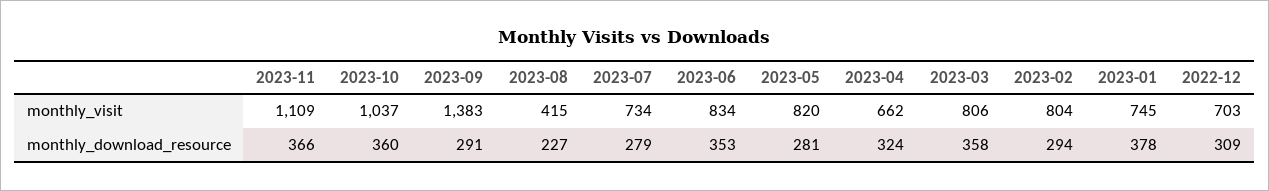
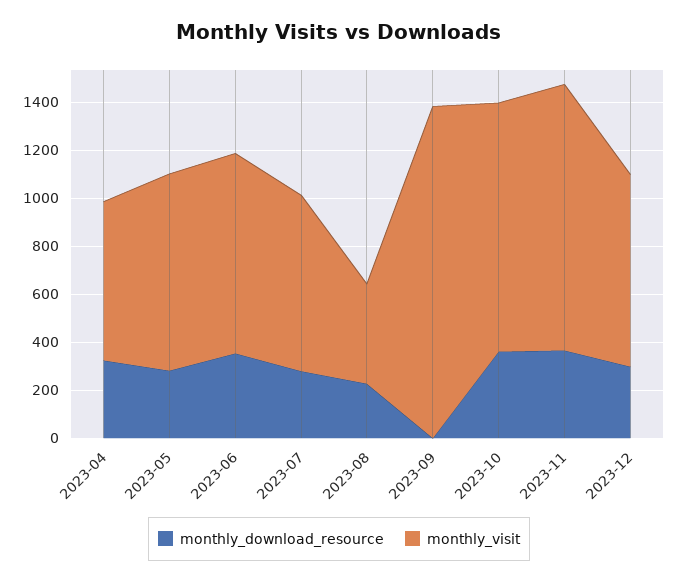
monthly_visit, 2023-03: 806 -> none
monthly_visit, 2023-02: 804 -> none
monthly_visit, 2023-01: 745 -> none
monthly_visit, 2022-12: 703 -> none
monthly_download_resource, 2023-09: 291 -> 0
monthly_download_resource, 2023-03: 358 -> none
monthly_download_resource, 2023-02: 294 -> none
monthly_download_resource, 2023-01: 378 -> none
monthly_download_resource, 2022-12: 309 -> none
monthly_download_resource, 2023-12: none -> 300
monthly_visit, 2023-12: none -> 800

